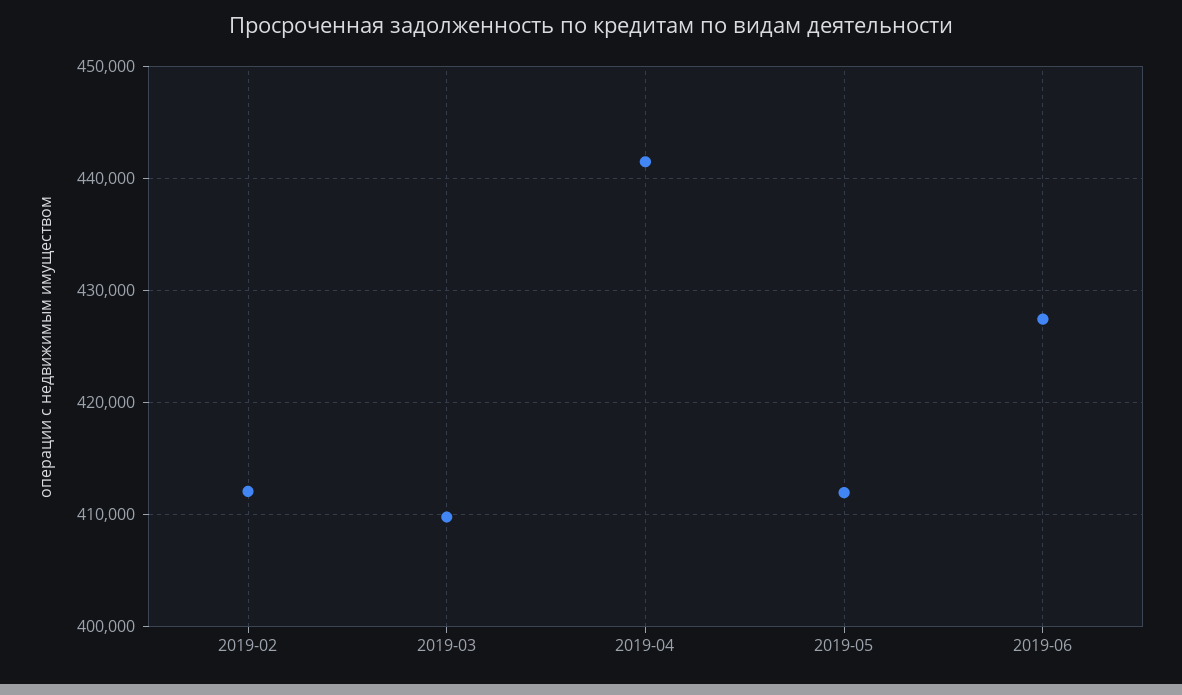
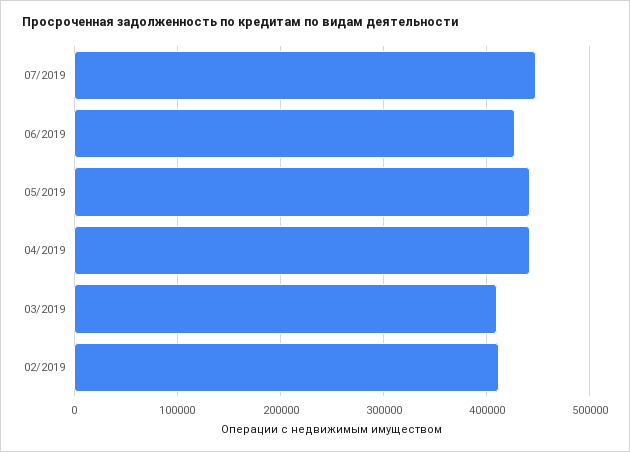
2019-05: 412000 -> 440000
07/2019: none -> 450000

